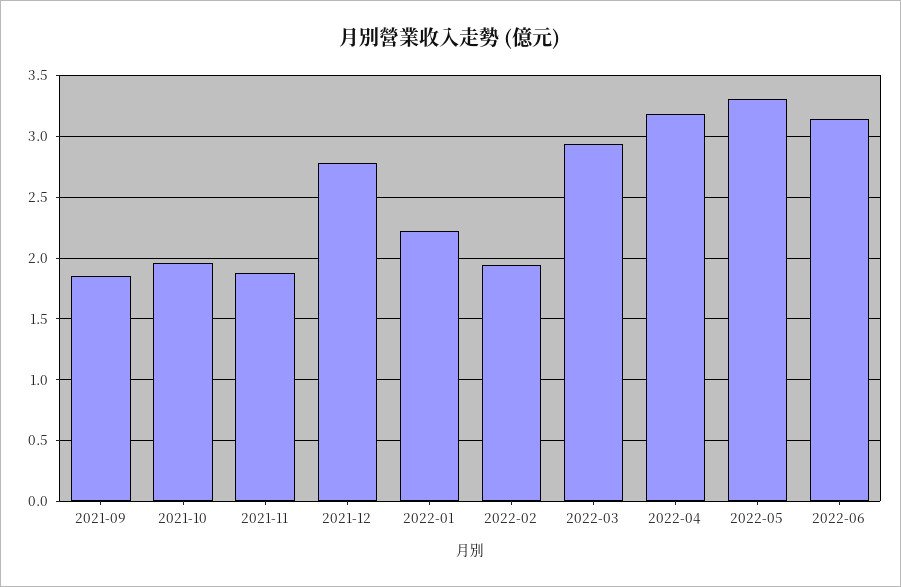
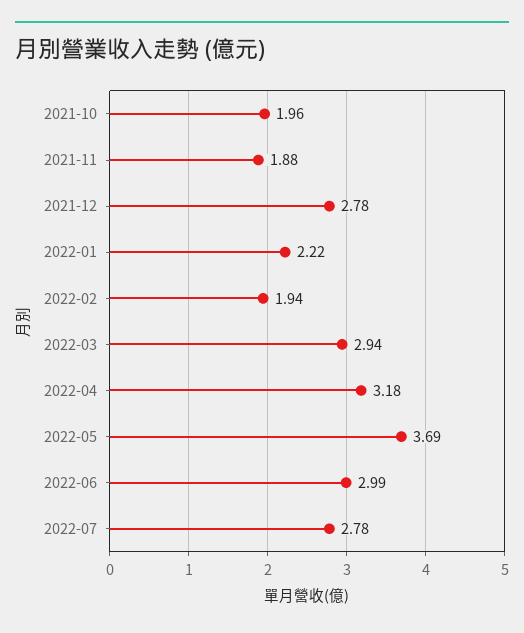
2021-09: 1.85 -> none
2022-05: 3.3 -> 3.69
2022-06: 3.15 -> 2.99
2022-07: none -> 2.78

